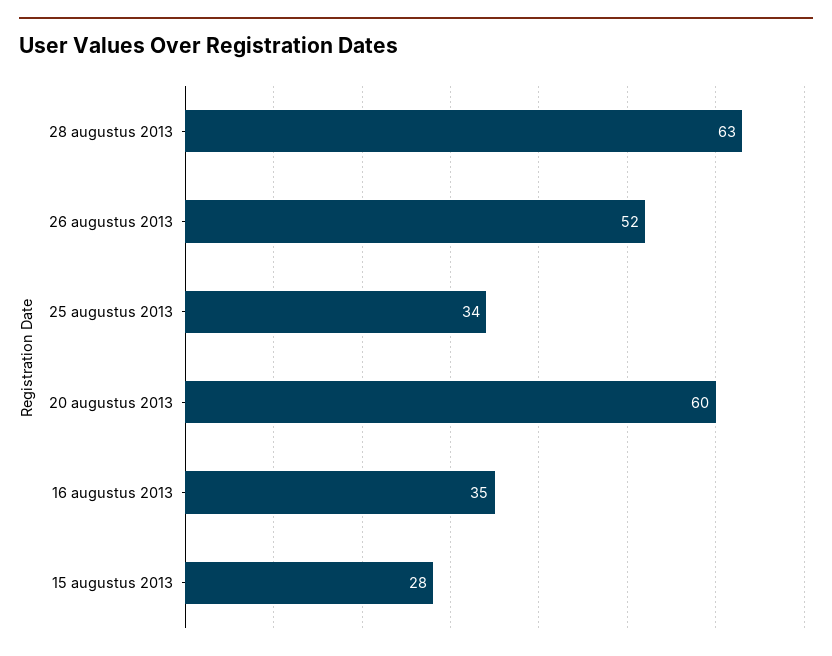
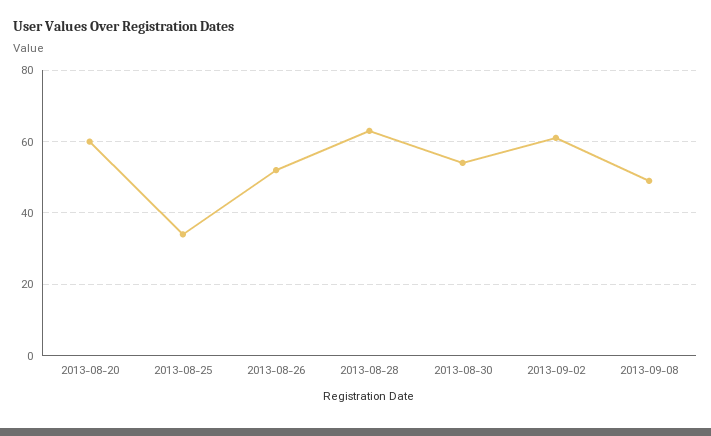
16 augustus 2013: 35 -> none
15 augustus 2013: 28 -> none
2013-08-30: none -> 55
2013-09-02: none -> 60
2013-09-08: none -> 50

